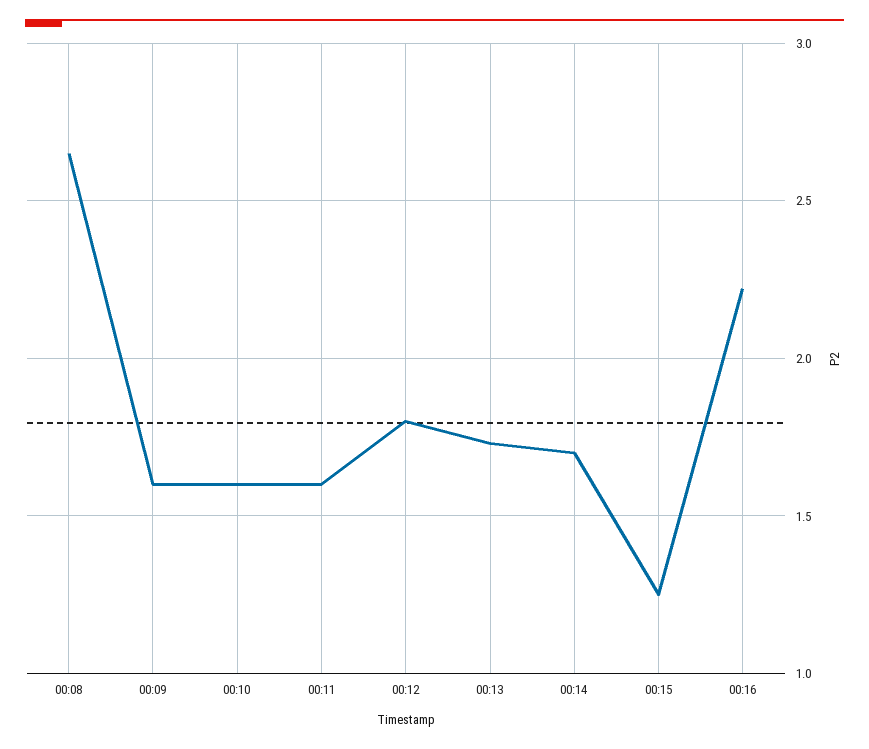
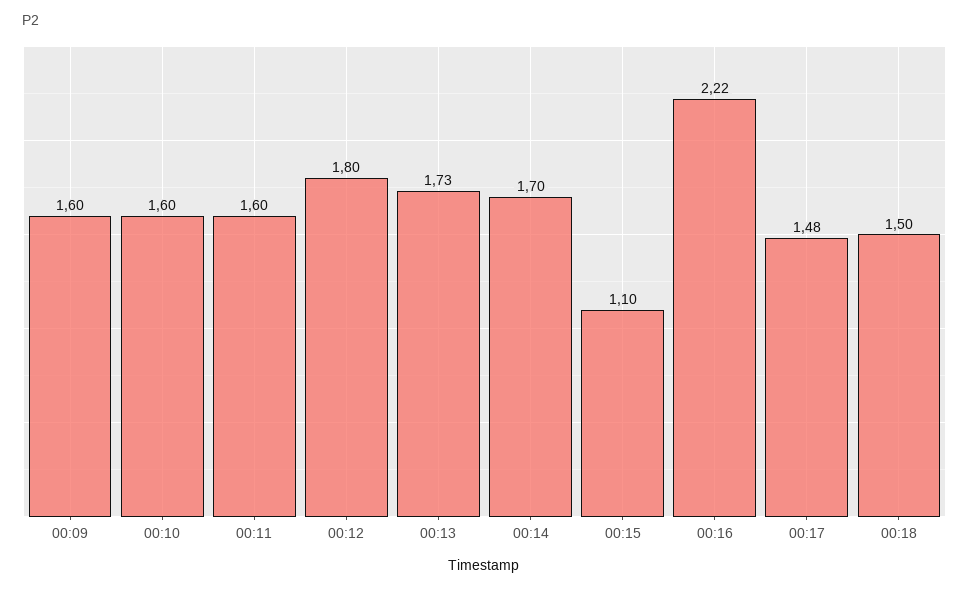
00:08: 2.65 -> none
00:15: 1.25 -> 1.1
00:17: none -> 1.48
00:18: none -> 1.5

